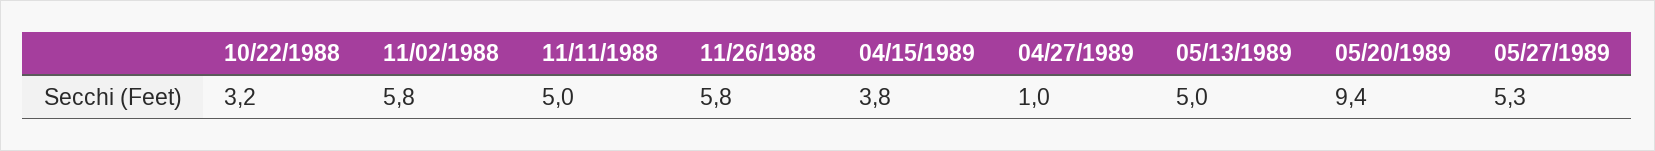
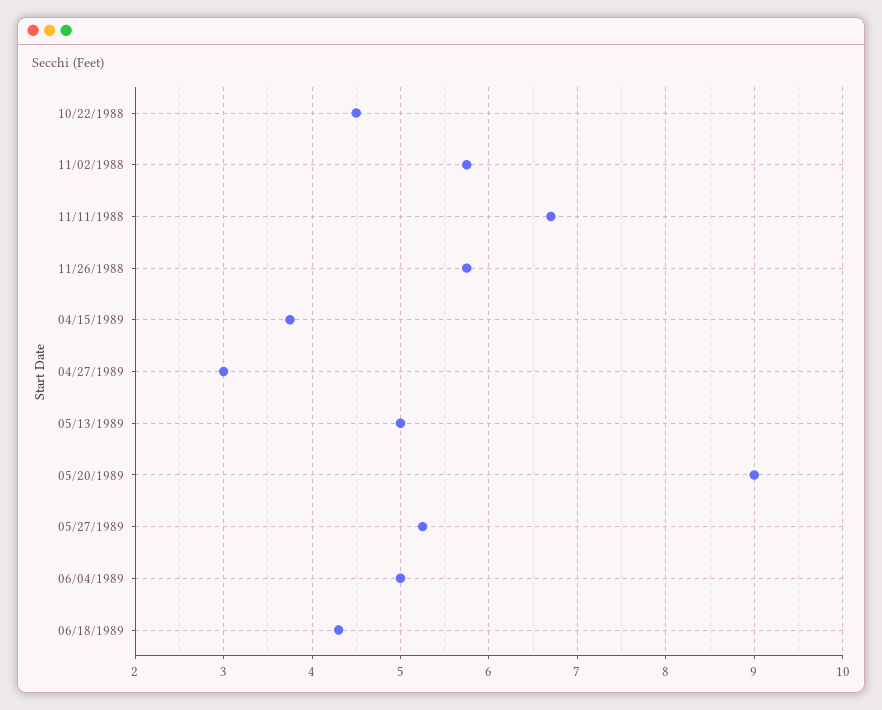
10/22/1988: 3.2 -> 4.5
11/11/1988: 5 -> 6.7
04/27/1989: 1 -> 3
05/20/1989: 9.4 -> 9
06/04/1989: none -> 5
06/18/1989: none -> 4.3

